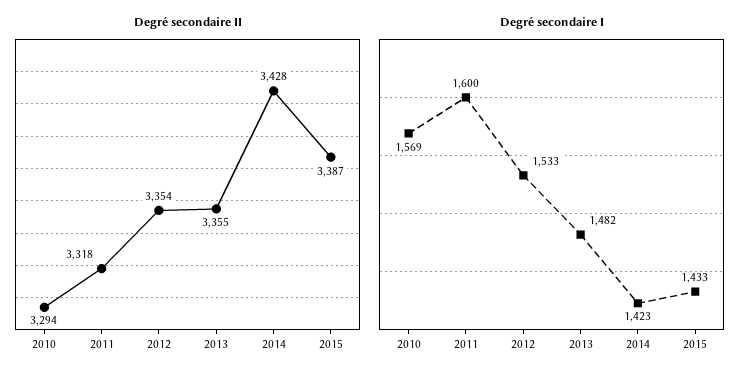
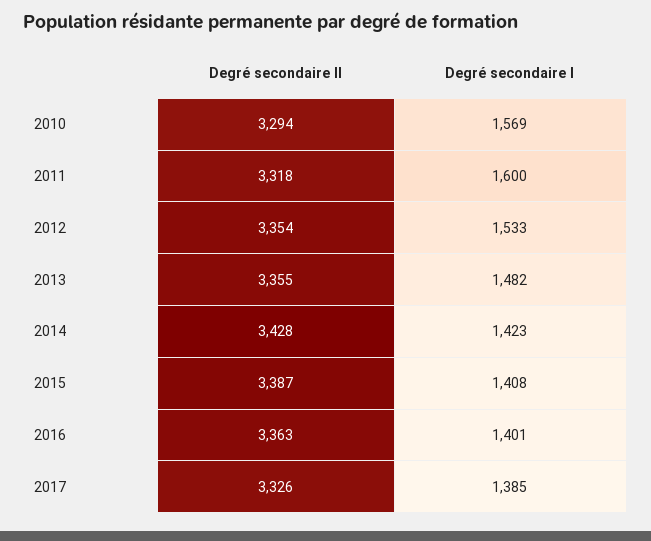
Degré secondaire I, 2015: 1433 -> 1408
Degré secondaire II, 2016: none -> 3363
Degré secondaire I, 2016: none -> 1401
Degré secondaire II, 2017: none -> 3326
Degré secondaire I, 2017: none -> 1385

